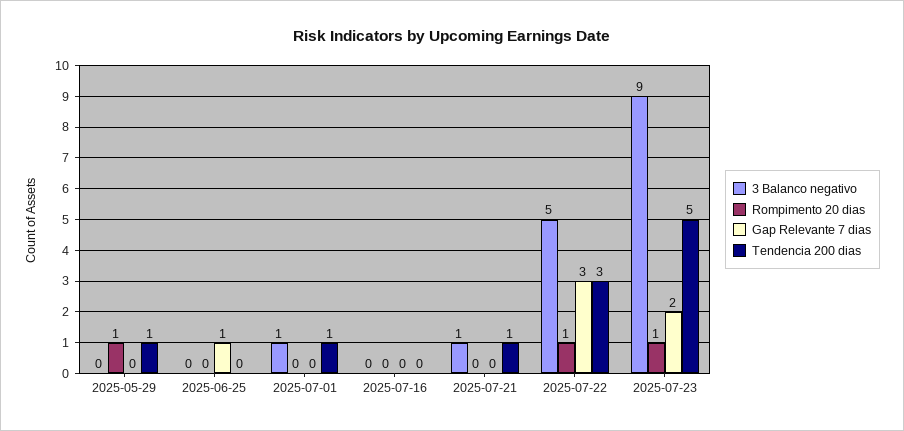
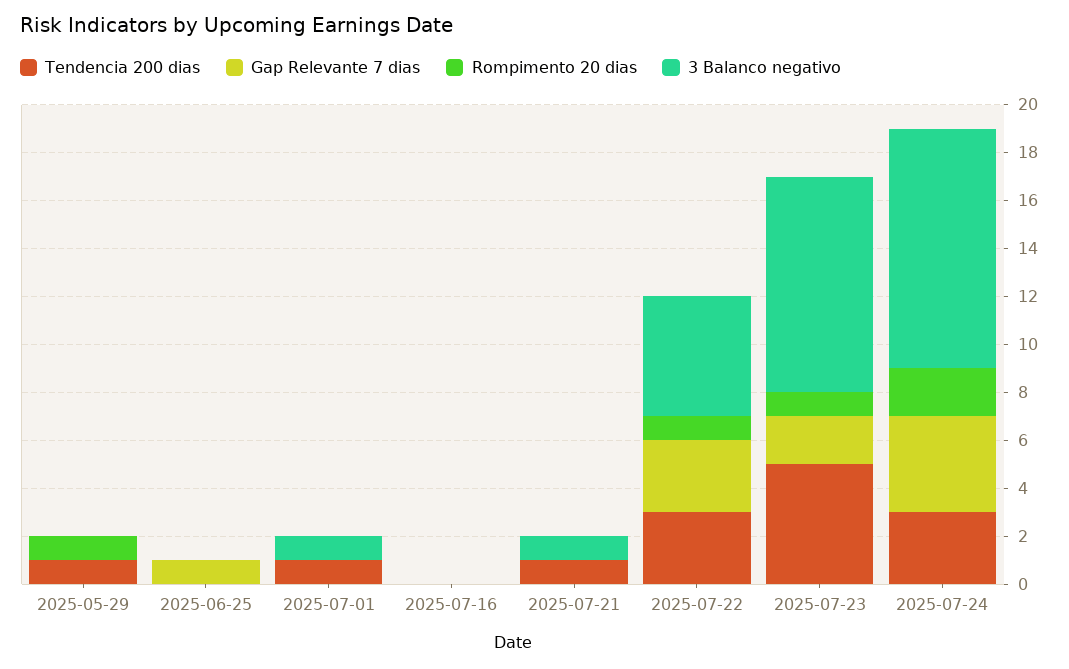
Tendencia 200 dias, 2025-07-24: none -> 3
Gap Relevante 7 dias, 2025-07-24: none -> 4
Rompimento 20 dias, 2025-07-24: none -> 2
3 Balanco negativo, 2025-07-24: none -> 10

